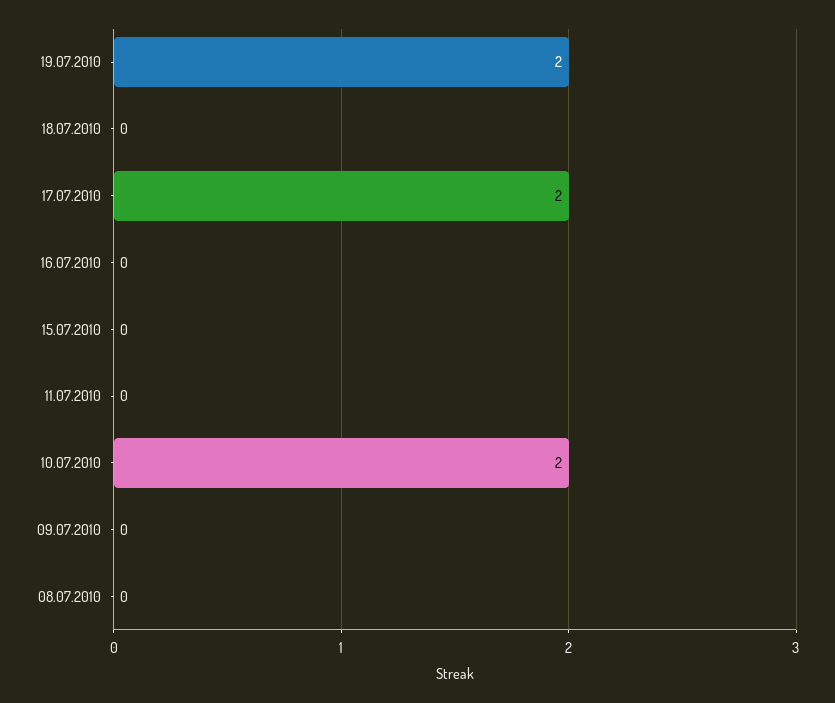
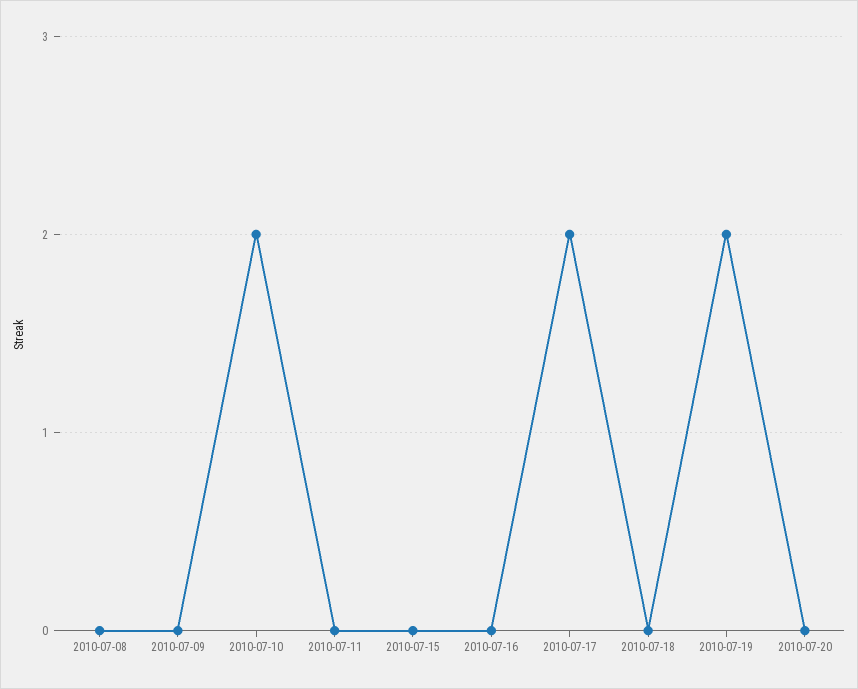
2010-07-20: none -> 0

